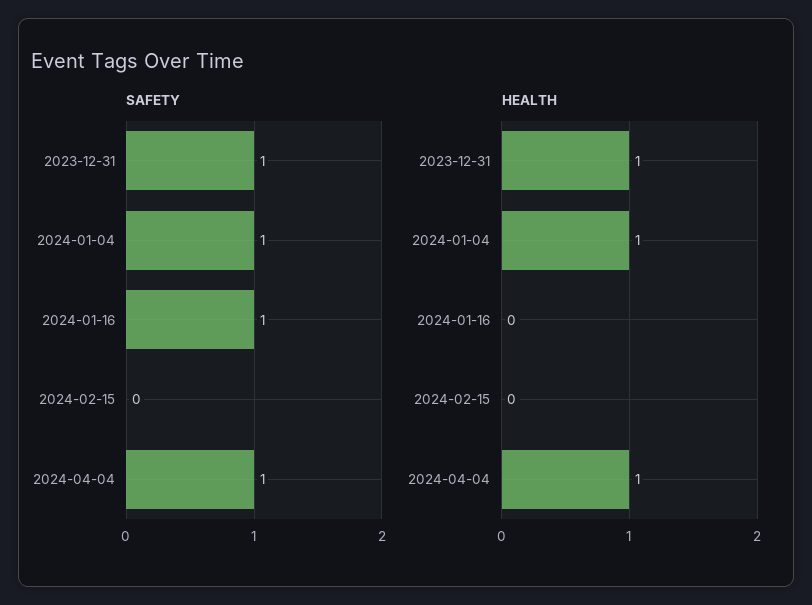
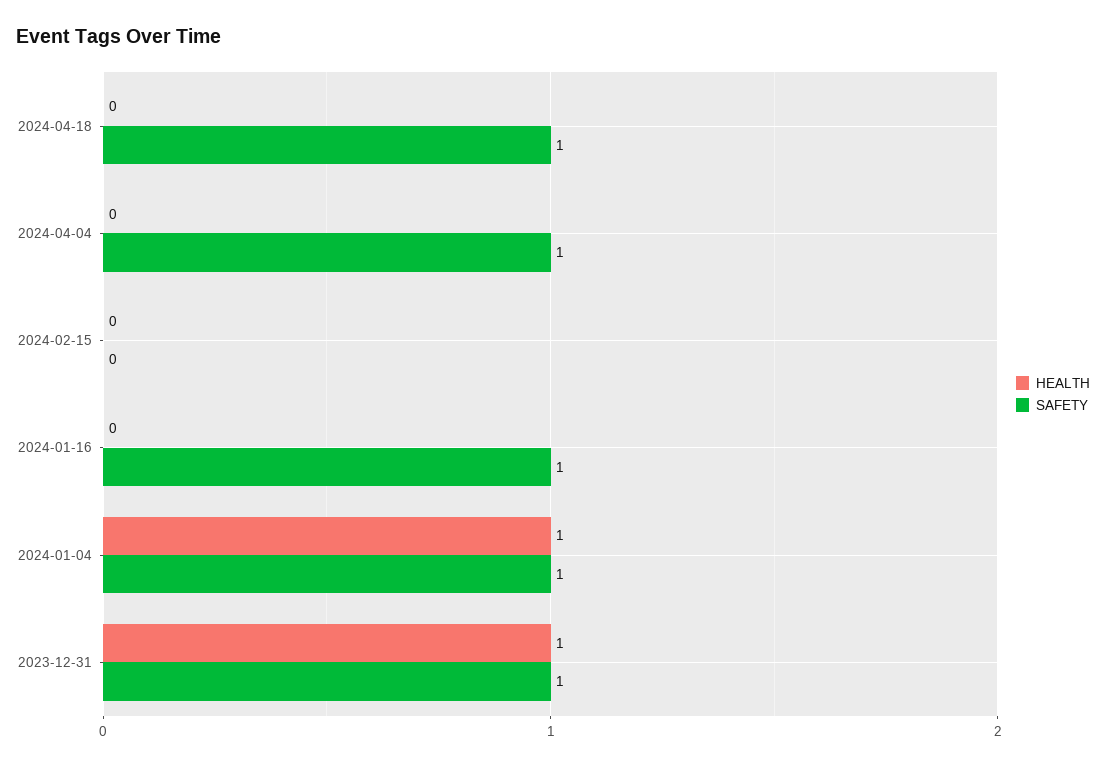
HEALTH, 2024-04-04: 1 -> 0
HEALTH, 2024-04-18: none -> 0
SAFETY, 2024-04-18: none -> 1

